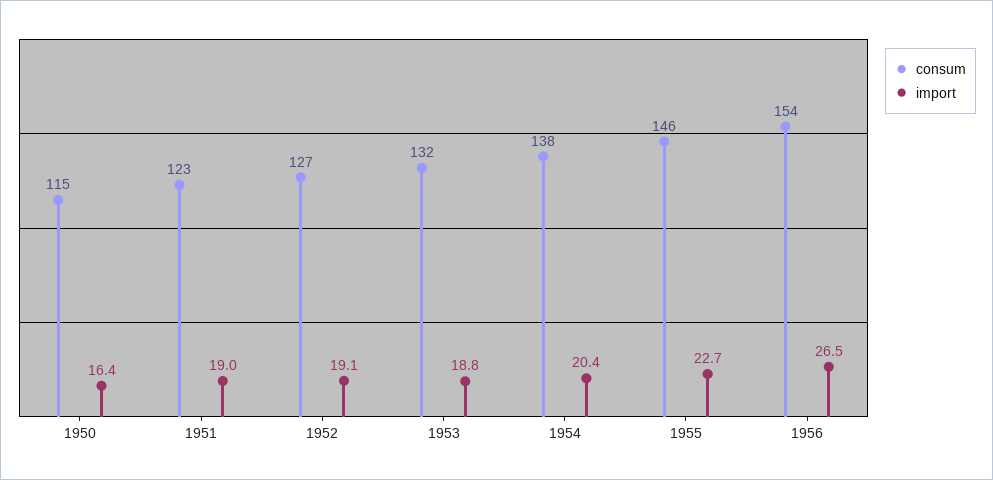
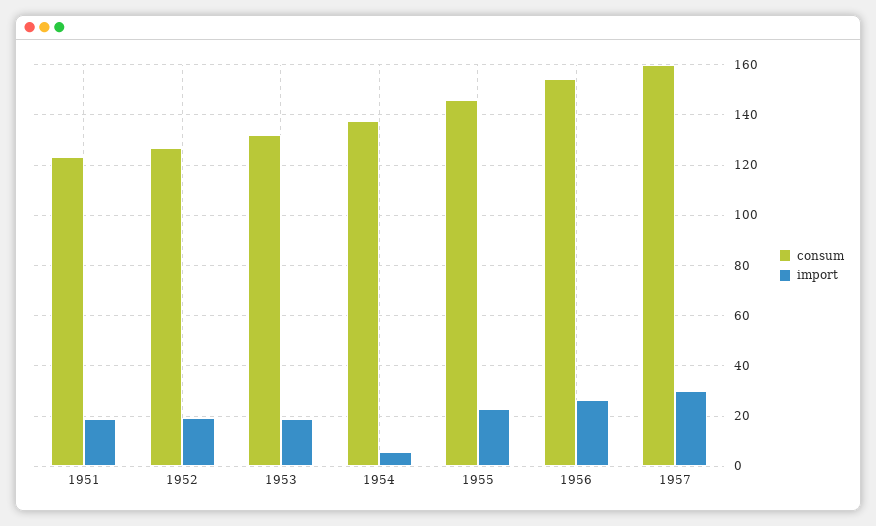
consum, 1950: 115 -> none
import, 1950: 16.4 -> none
import, 1954: 20.4 -> 5
consum, 1957: none -> 160
import, 1957: none -> 30

